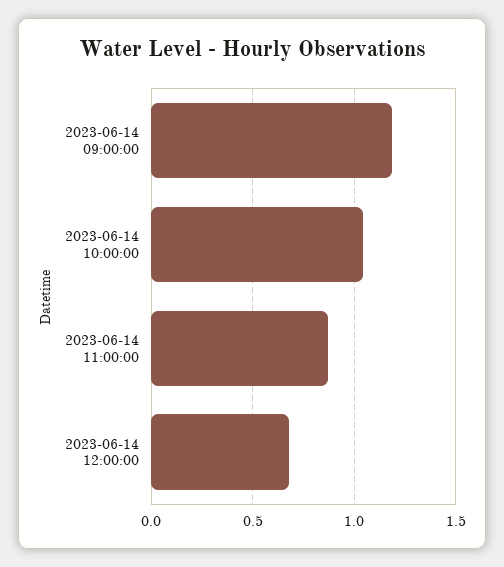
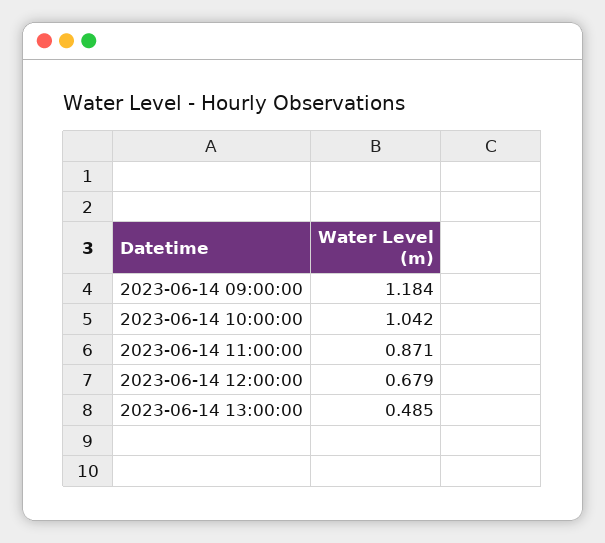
2023-06-14 13:00:00: none -> 0.485

